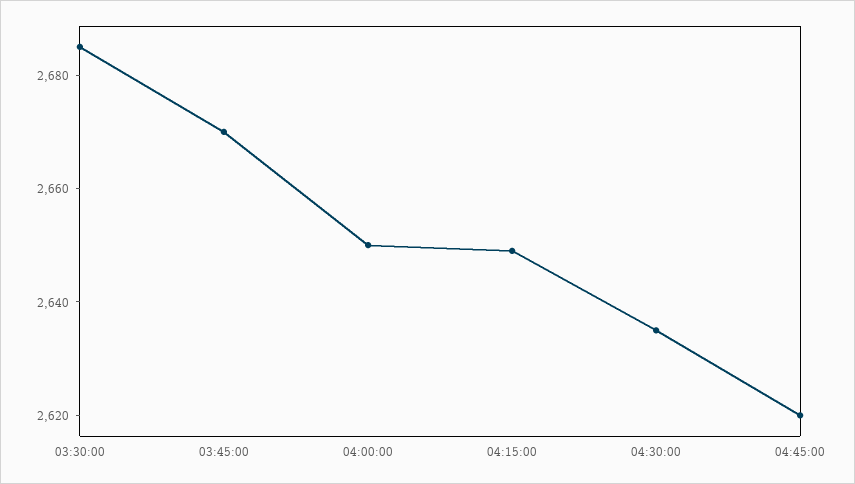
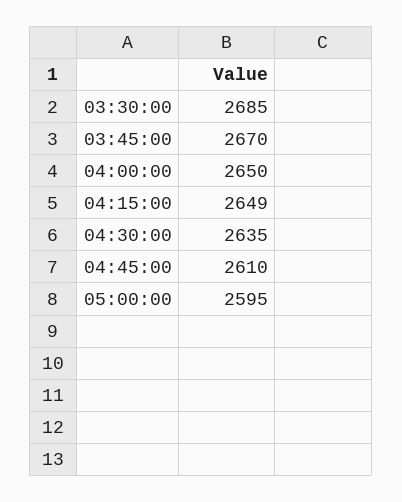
04:45:00: 2620 -> 2610
05:00:00: none -> 2595

